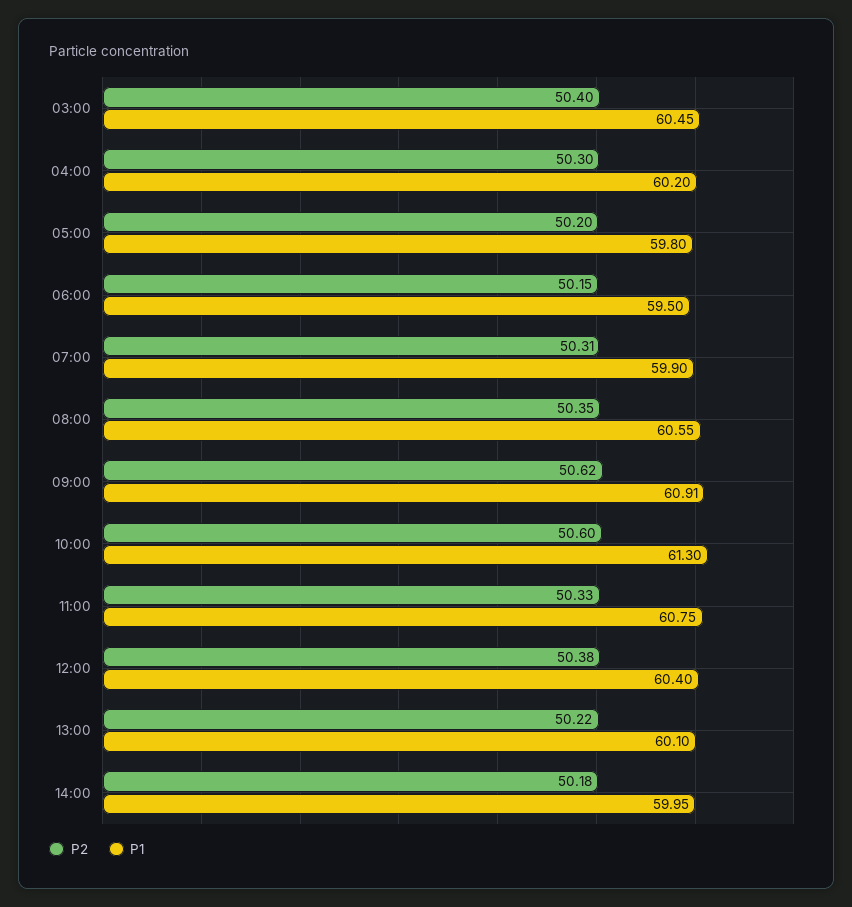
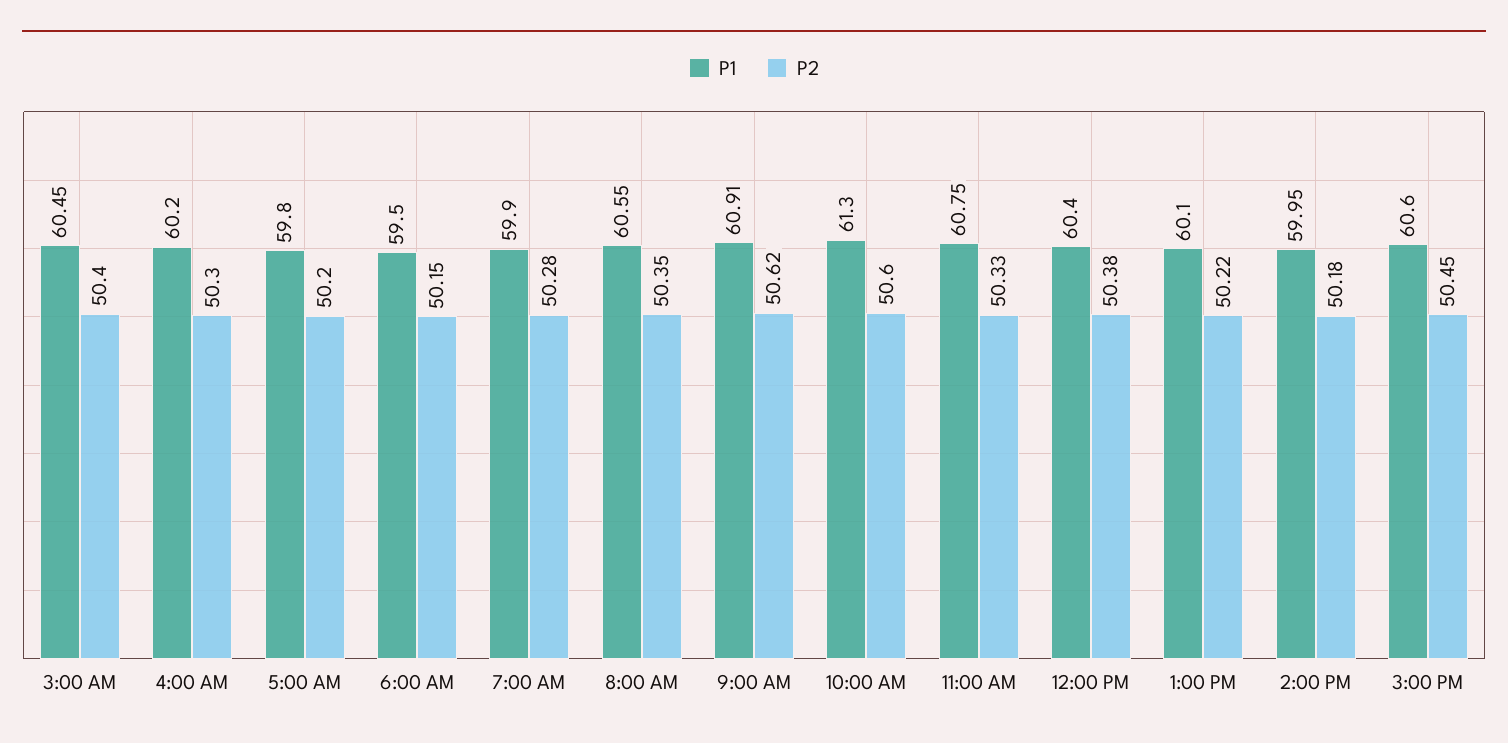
P2, 07:00: 50.31 -> 50.28
P1, 3:00 PM: none -> 60.6
P2, 3:00 PM: none -> 50.45

